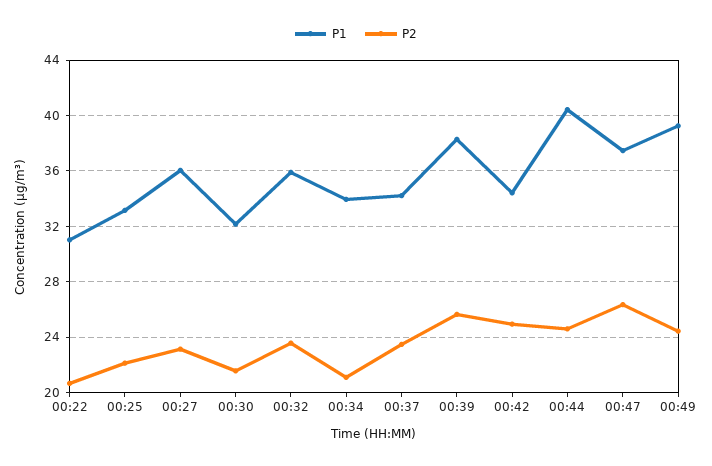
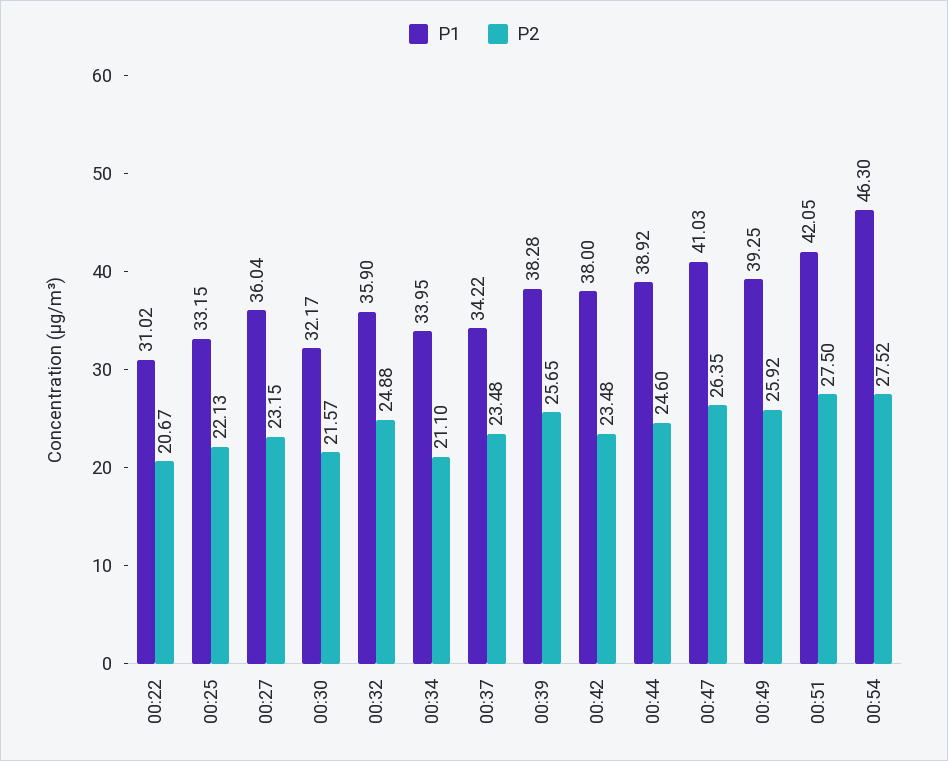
P2, 00:32: 23.5 -> 24.88
P1, 00:42: 34.5 -> 38
P2, 00:42: 25 -> 23.48
P1, 00:44: 40.5 -> 38.92
P1, 00:47: 37.5 -> 41.03
P2, 00:49: 24.5 -> 25.92
P1, 00:51: none -> 42.05
P2, 00:51: none -> 27.5
P1, 00:54: none -> 46.3
P2, 00:54: none -> 27.52

